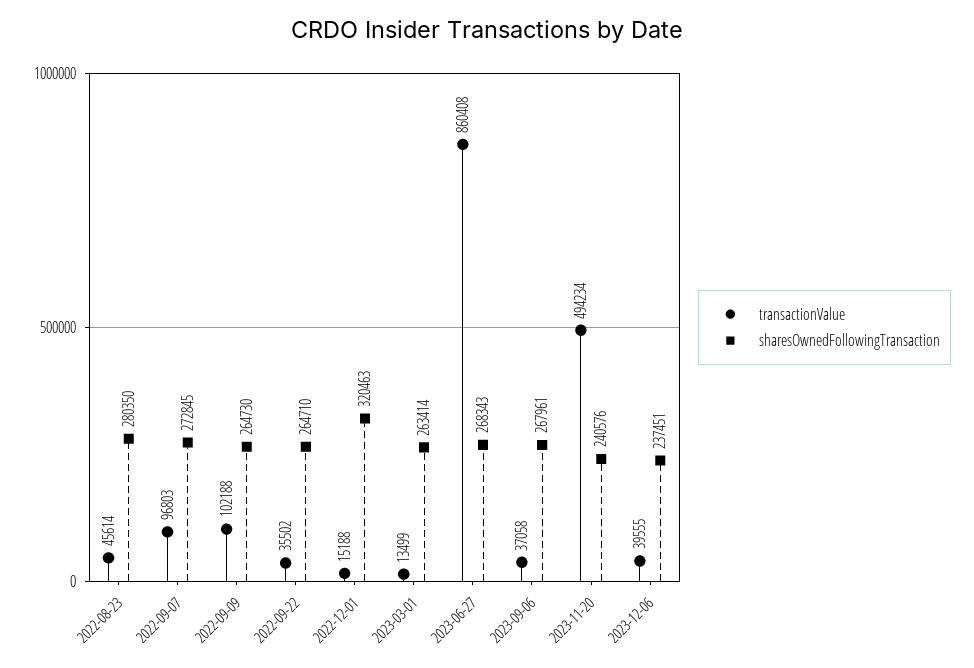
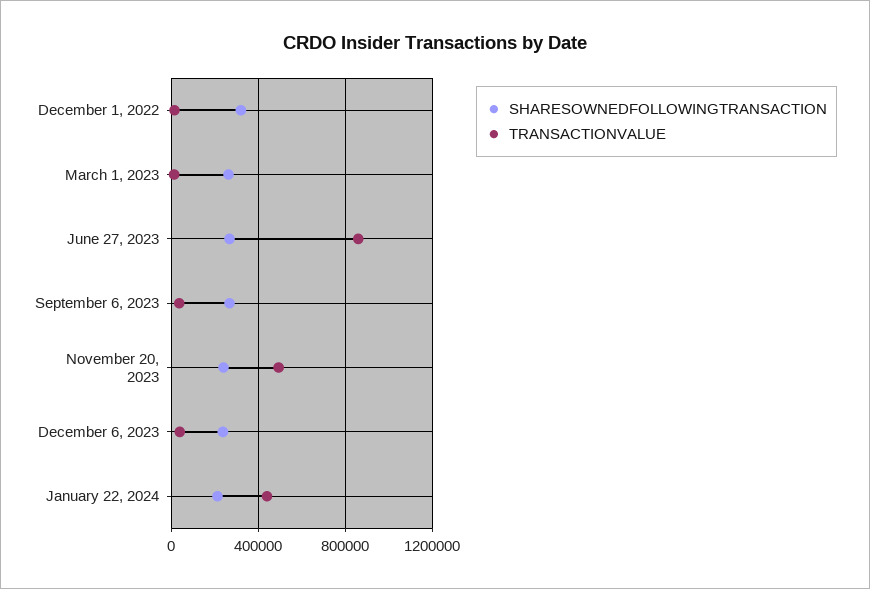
transactionValue, 2022-08-23: 45614 -> none
sharesOwnedFollowingTransaction, 2022-08-23: 280350 -> none
transactionValue, 2022-09-07: 96803 -> none
sharesOwnedFollowingTransaction, 2022-09-07: 272845 -> none
transactionValue, 2022-09-09: 102188 -> none
sharesOwnedFollowingTransaction, 2022-09-09: 264730 -> none
transactionValue, 2022-09-22: 35502 -> none
sharesOwnedFollowingTransaction, 2022-09-22: 264710 -> none
sharesOwnedFollowingTransaction, January 22, 2024: none -> 200000
transactionValue, January 22, 2024: none -> 450000

